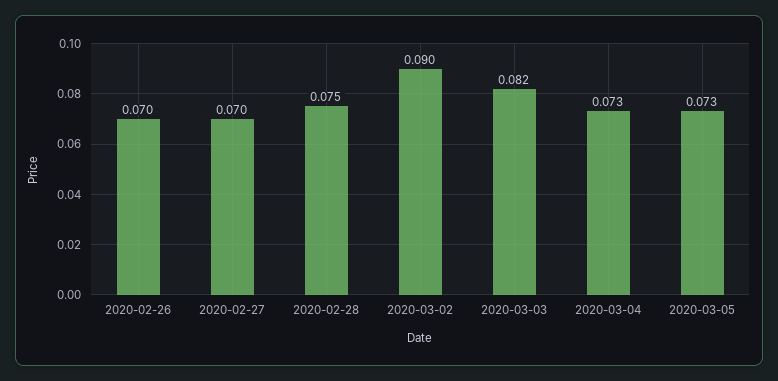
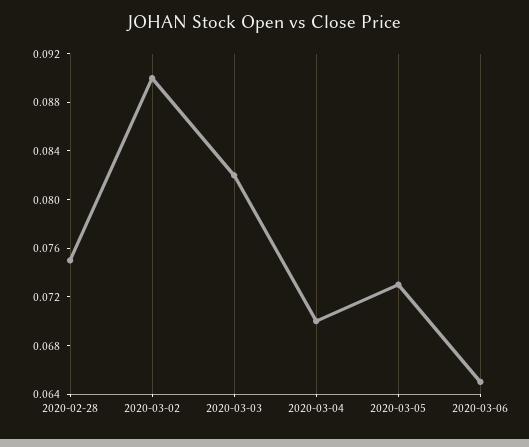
2020-02-26: 0.07 -> none
2020-02-27: 0.07 -> none
2020-03-04: 0.073 -> 0.07
2020-03-06: none -> 0.065

